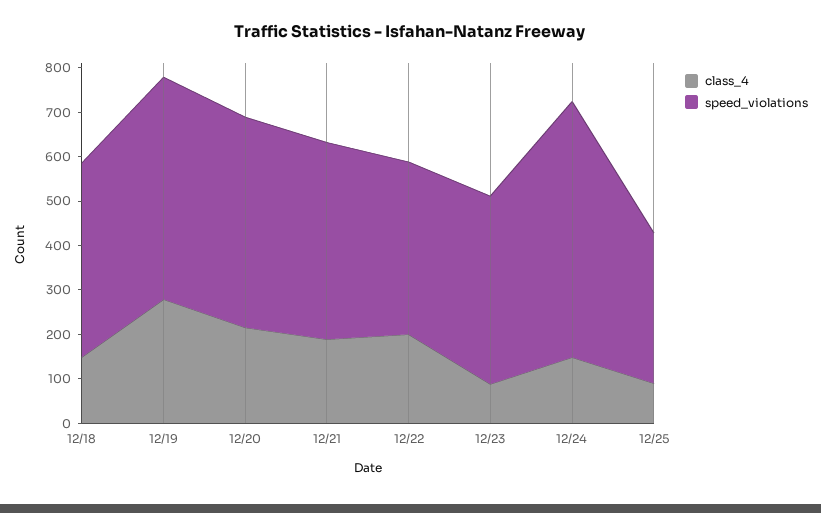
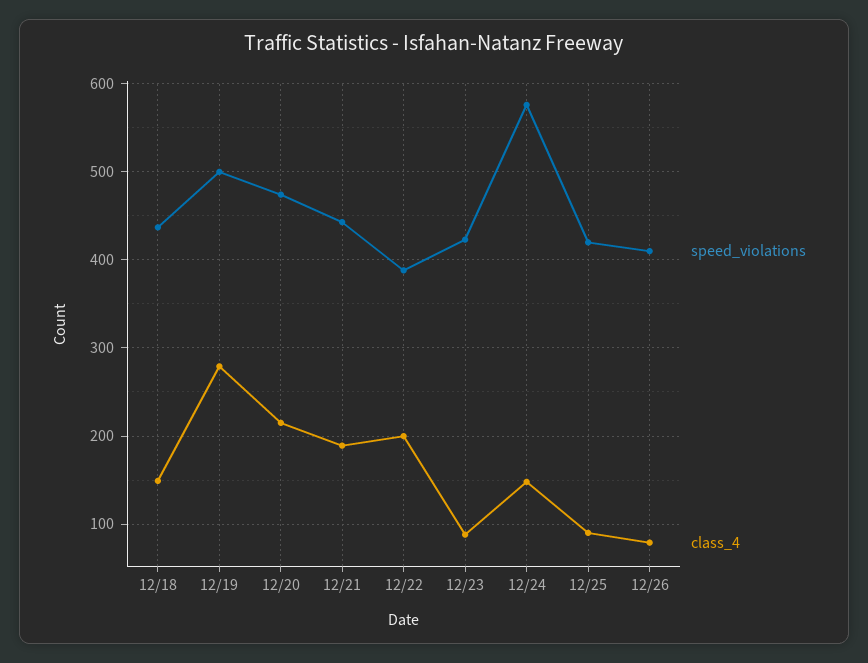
speed_violations, 12/25: 340 -> 420
speed_violations, 12/26: none -> 410
class_4, 12/26: none -> 80

